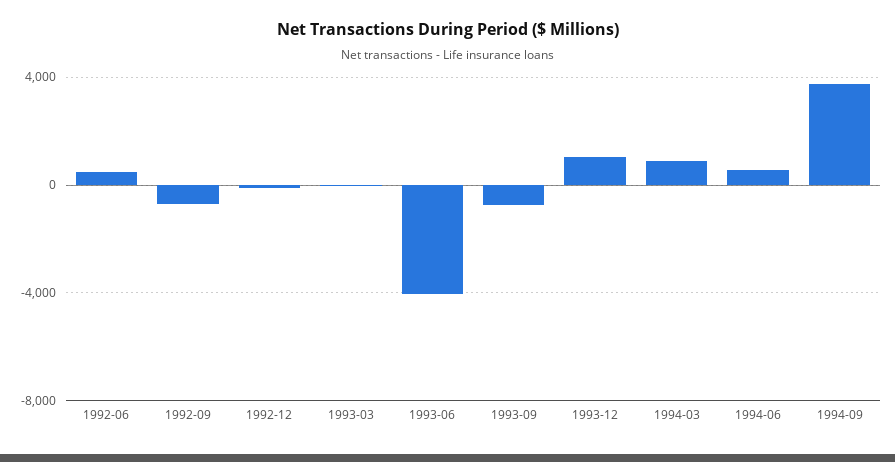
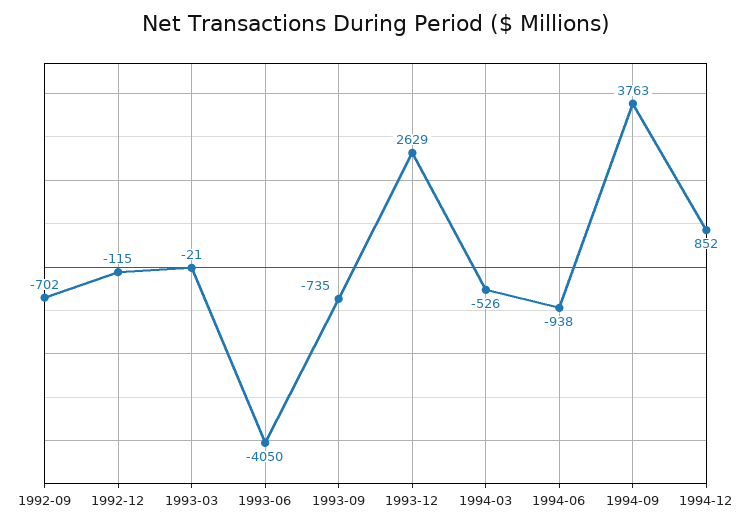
1992-06: 500 -> none
1993-12: 1000 -> 2629
1994-03: 1000 -> -526
1994-06: 500 -> -938
1994-12: none -> 852

